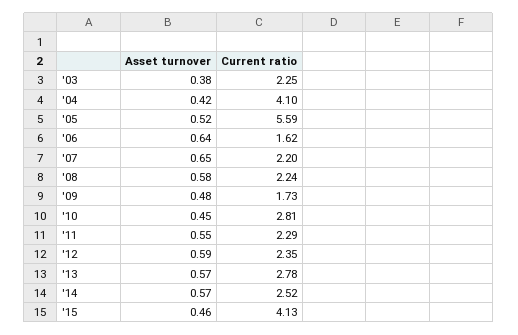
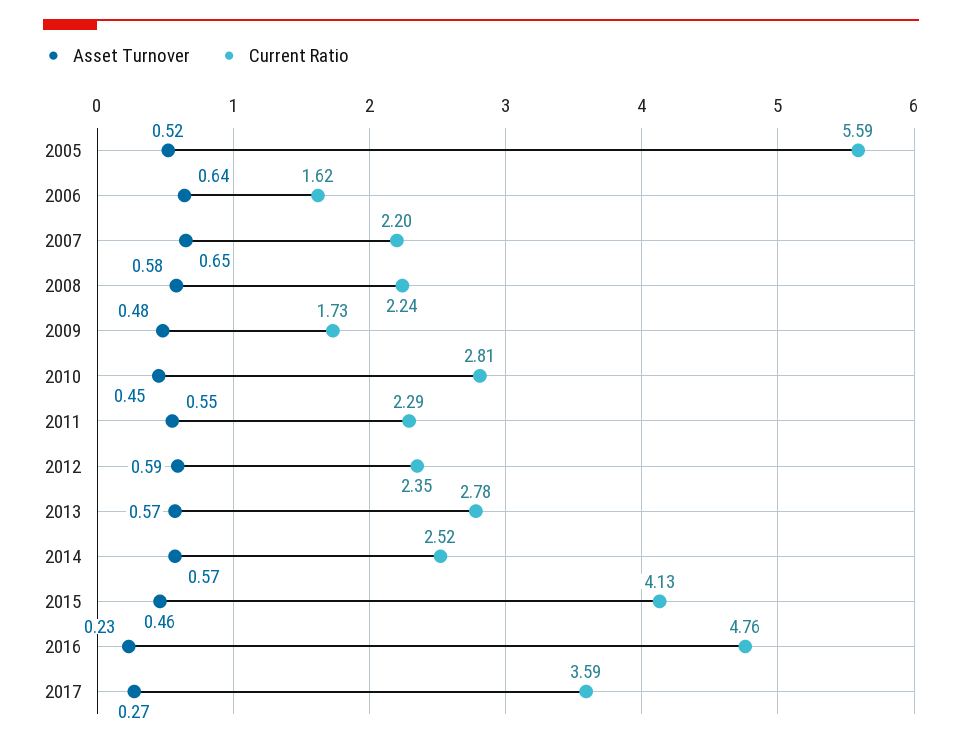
Asset turnover, '03: 0.38 -> none
Current ratio, '03: 2.25 -> none
Asset turnover, '04: 0.42 -> none
Current ratio, '04: 4.1 -> none
Asset turnover, 2016: none -> 0.23
Current ratio, 2016: none -> 4.76
Asset turnover, 2017: none -> 0.27
Current ratio, 2017: none -> 3.59

